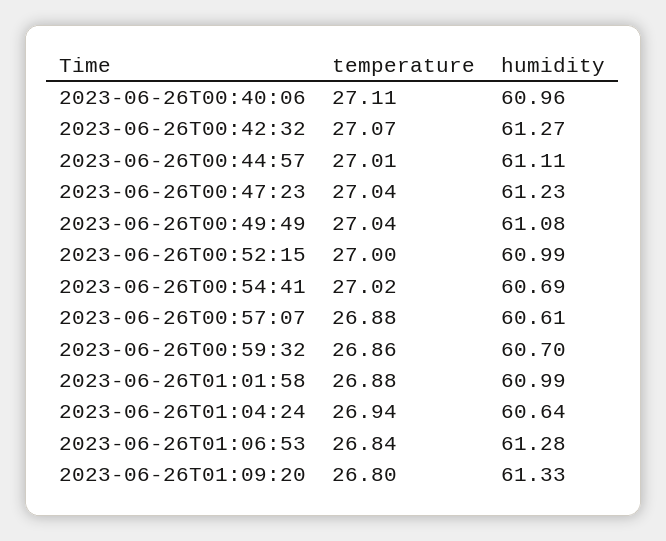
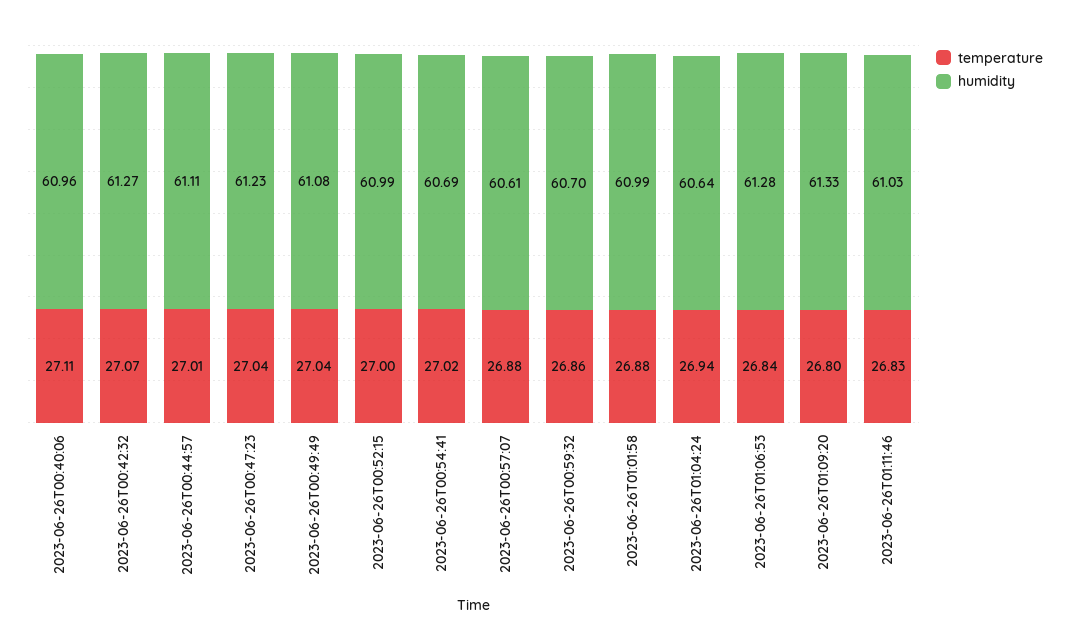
temperature, 2023-06-26T01:11:46: none -> 26.83
humidity, 2023-06-26T01:11:46: none -> 61.03

